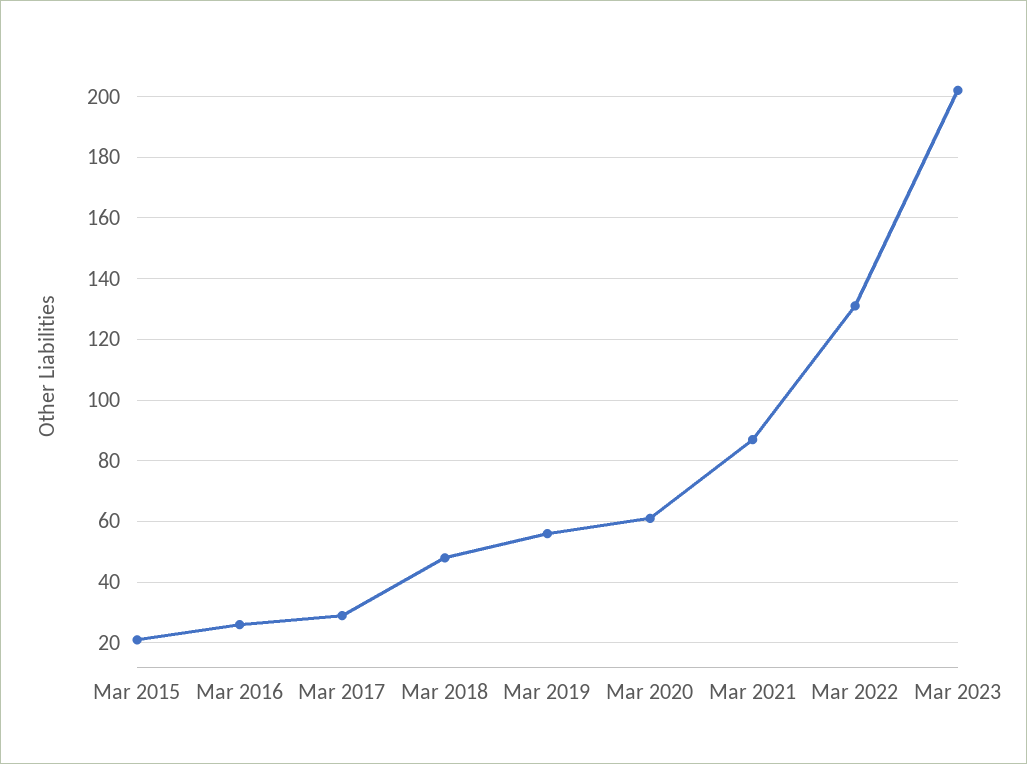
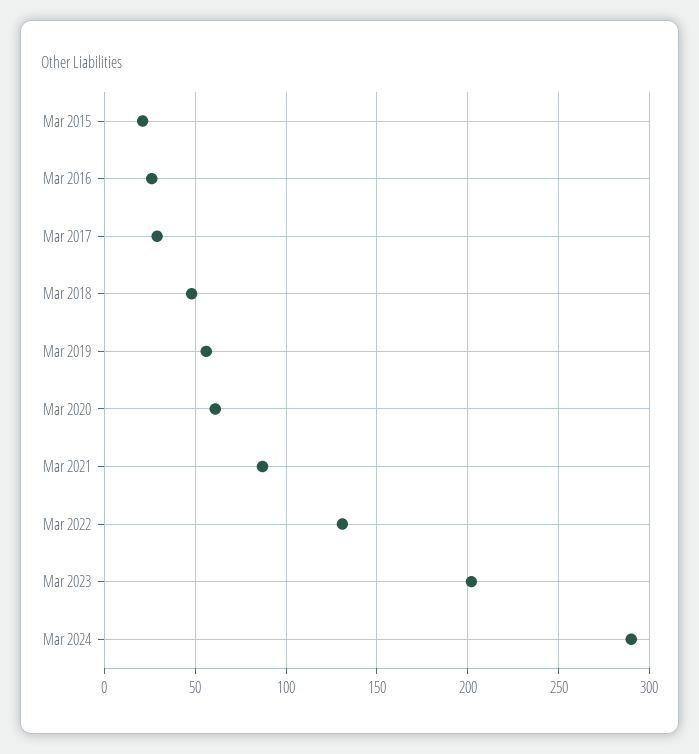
Mar 2024: none -> 290

